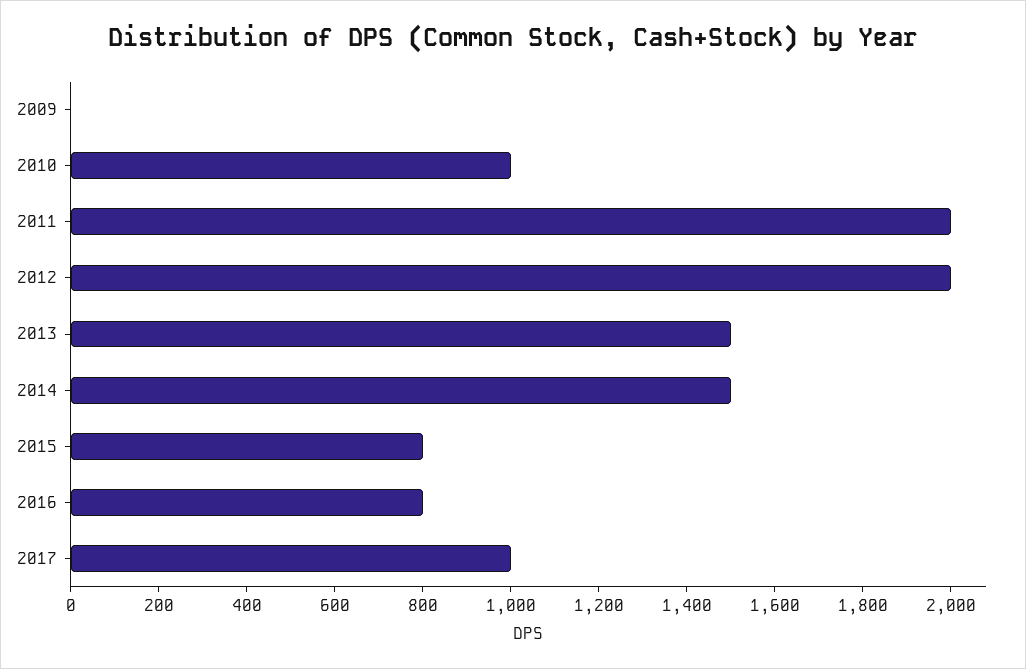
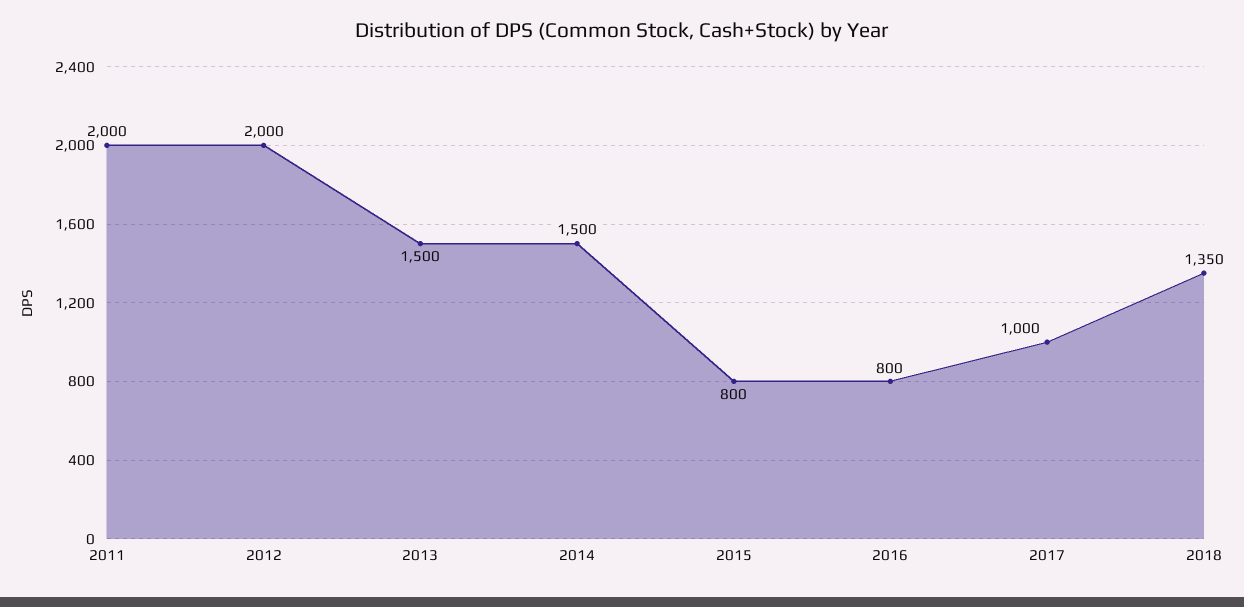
2009: 0 -> none
2010: 1000 -> none
2018: none -> 1350

